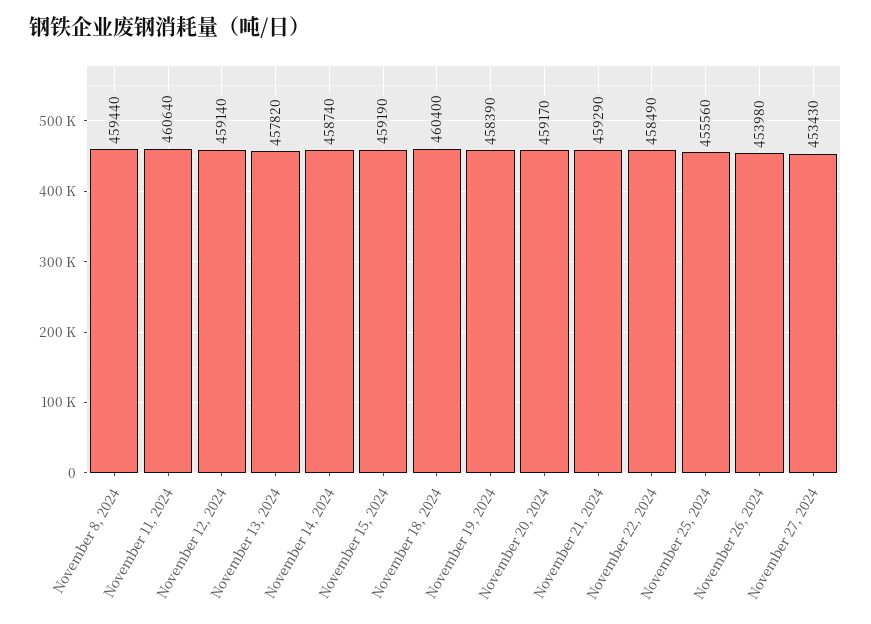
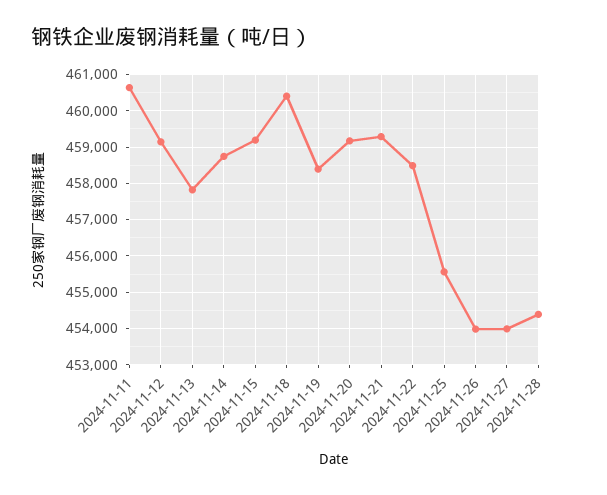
November 8, 2024: 459440 -> none
November 27, 2024: 453430 -> 454000
2024-11-28: none -> 454400

